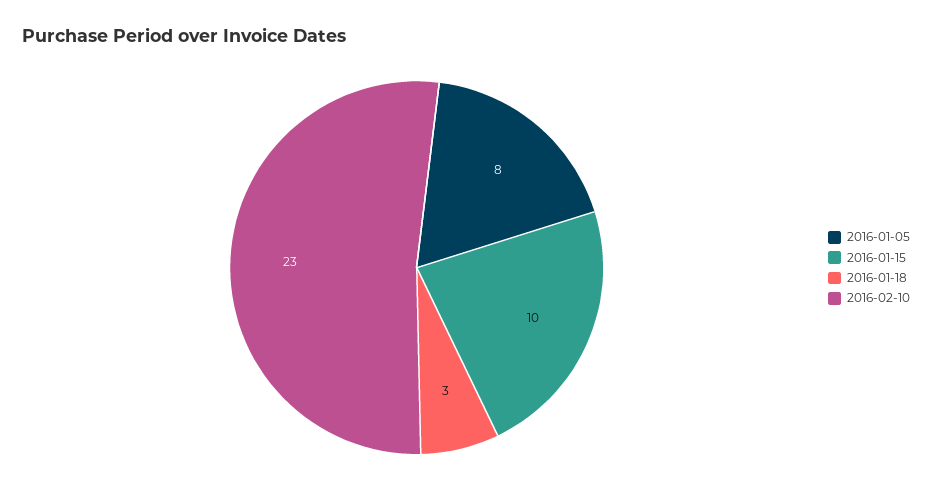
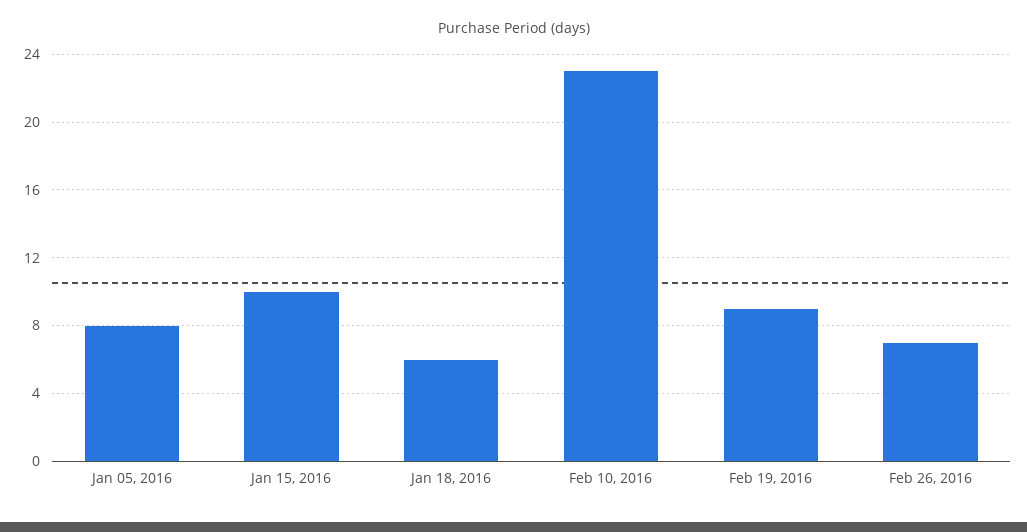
2016-01-18: 3 -> 6
Feb 19, 2016: none -> 9
Feb 26, 2016: none -> 7

